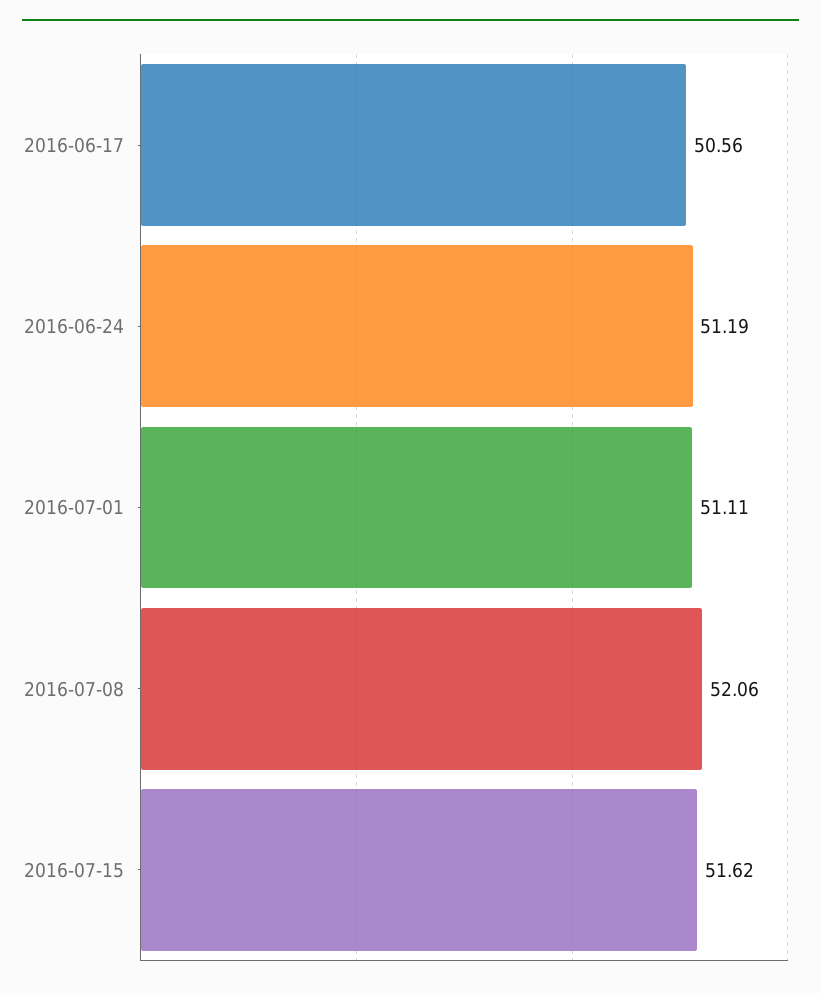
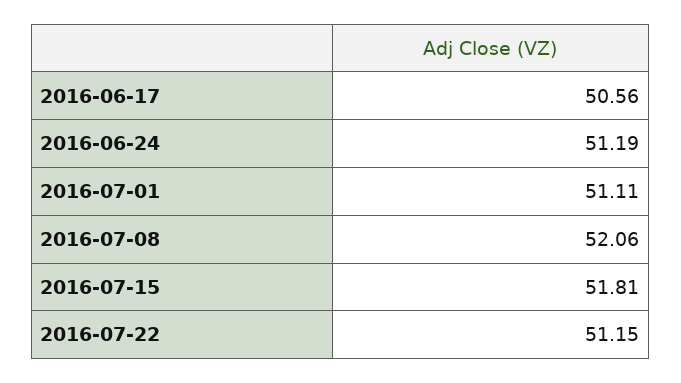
2016-07-15: 51.62 -> 51.81
2016-07-22: none -> 51.15

